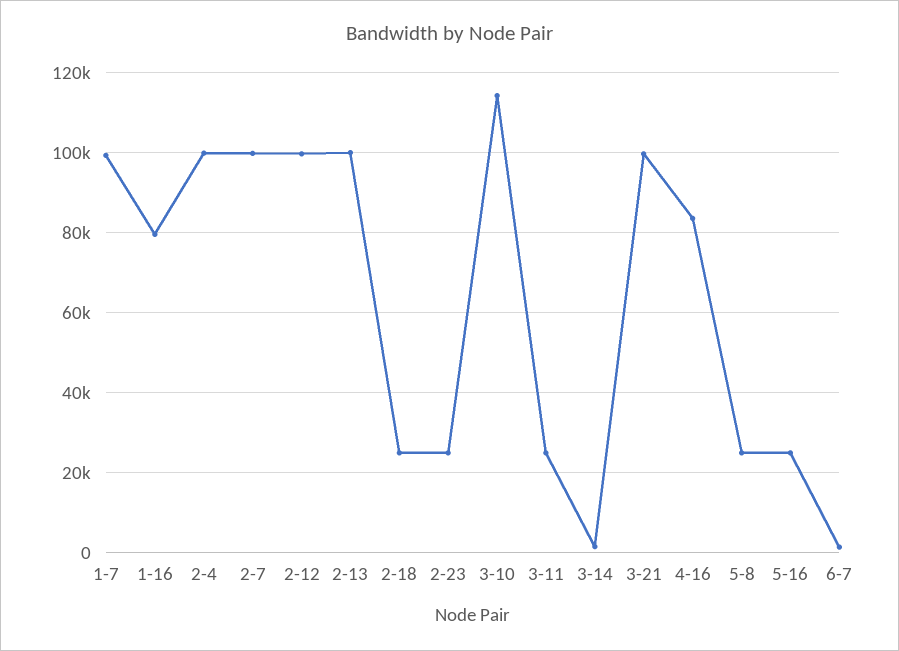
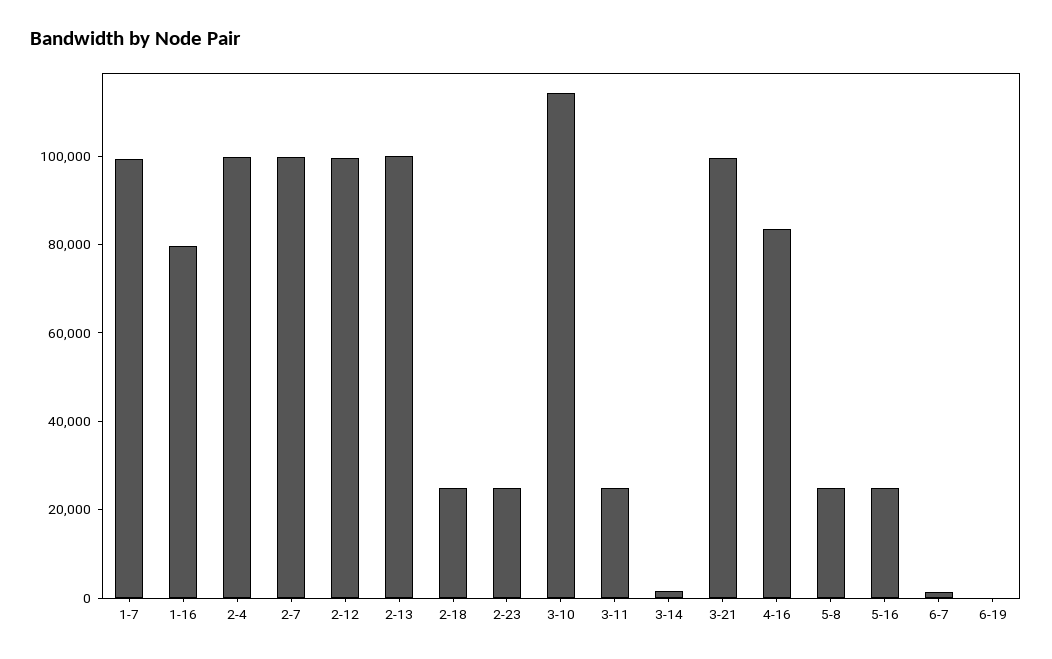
6-19: none -> 0

